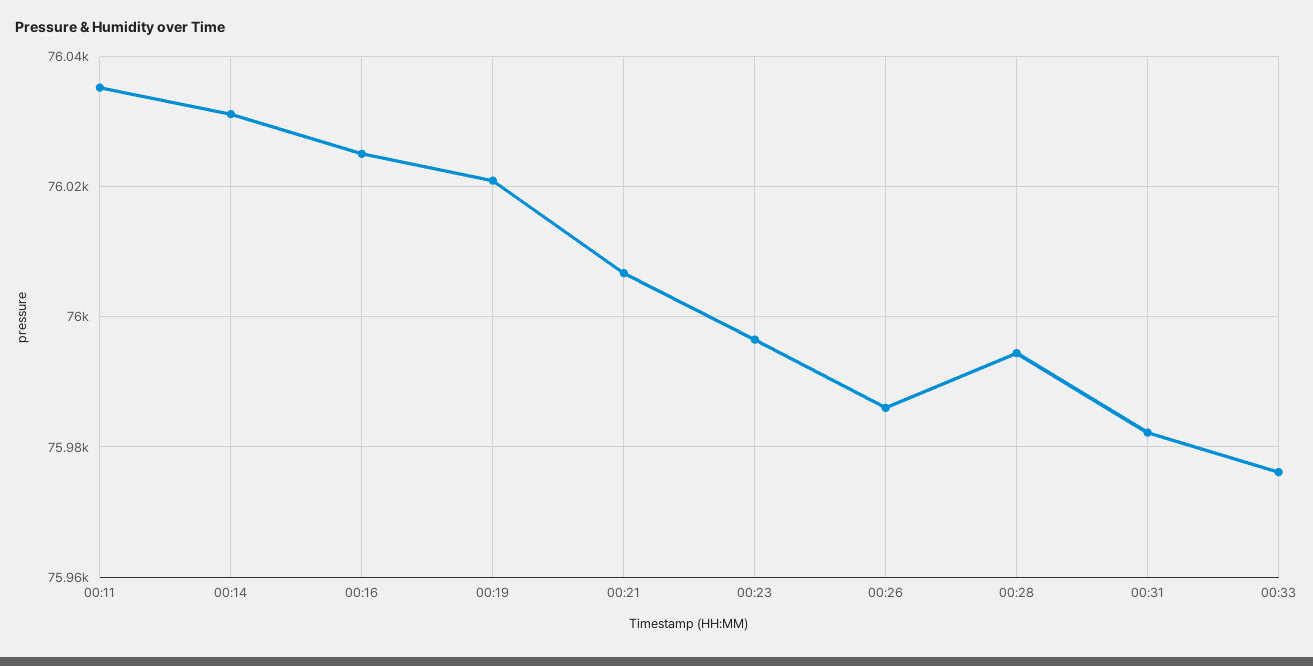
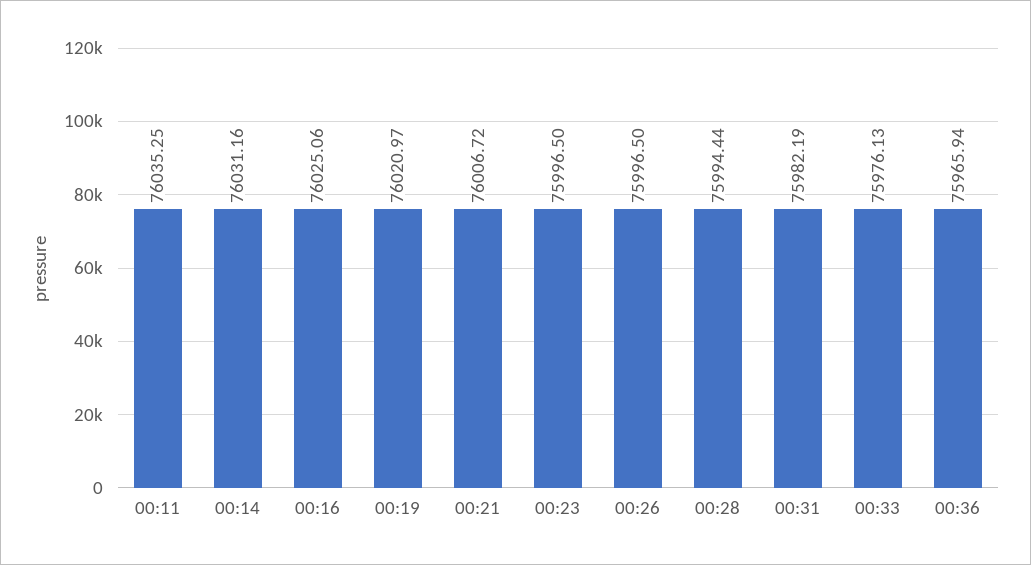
00:26: 75986 -> 75996.5
00:36: none -> 75965.94

